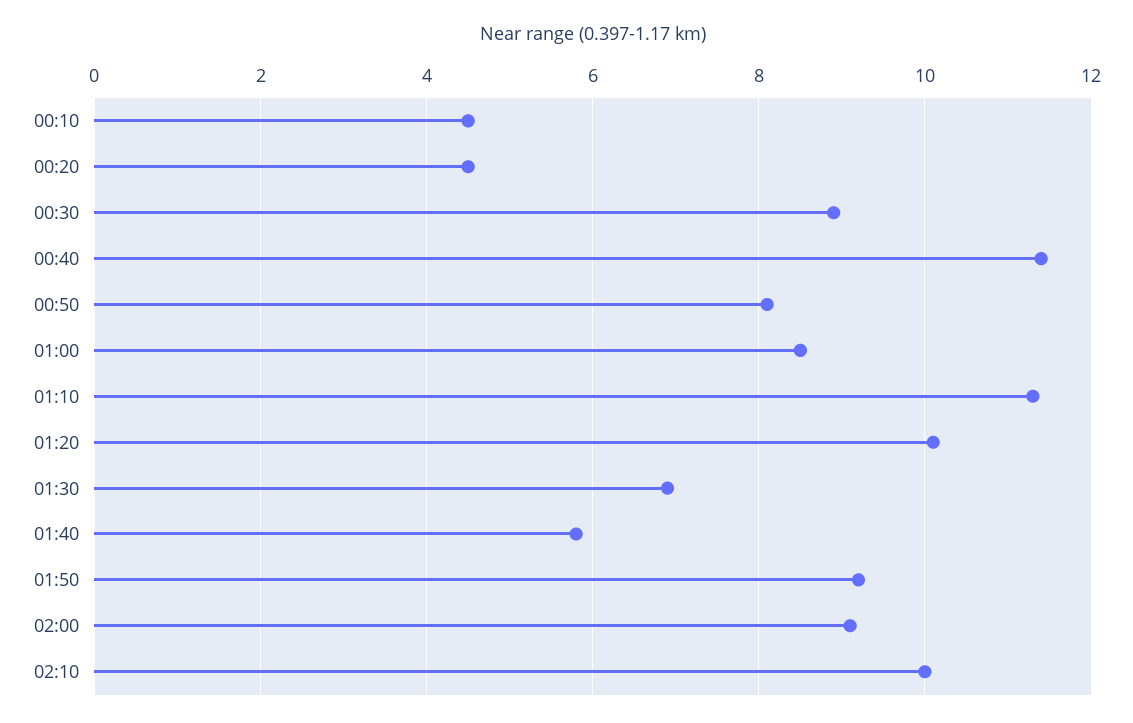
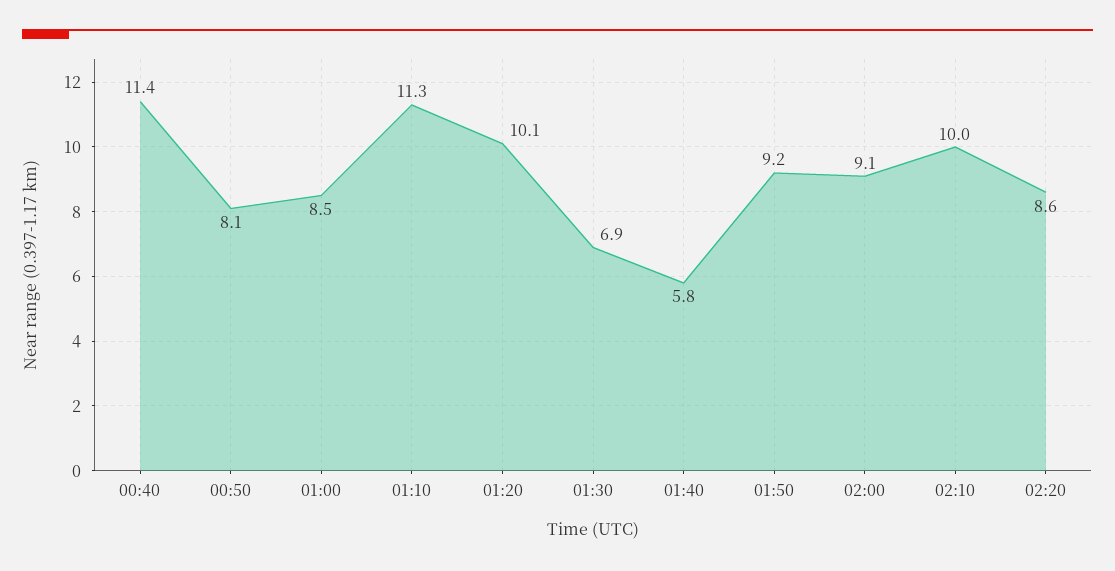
00:10: 4.5 -> none
00:20: 4.5 -> none
00:30: 9 -> none
02:20: none -> 8.6

